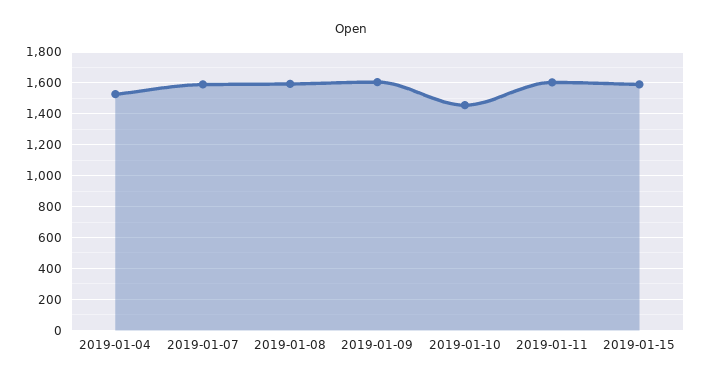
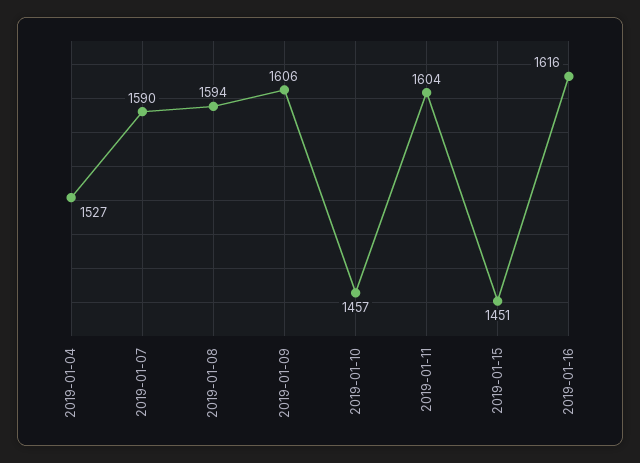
2019-01-15: 1600 -> 1451
2019-01-16: none -> 1616

